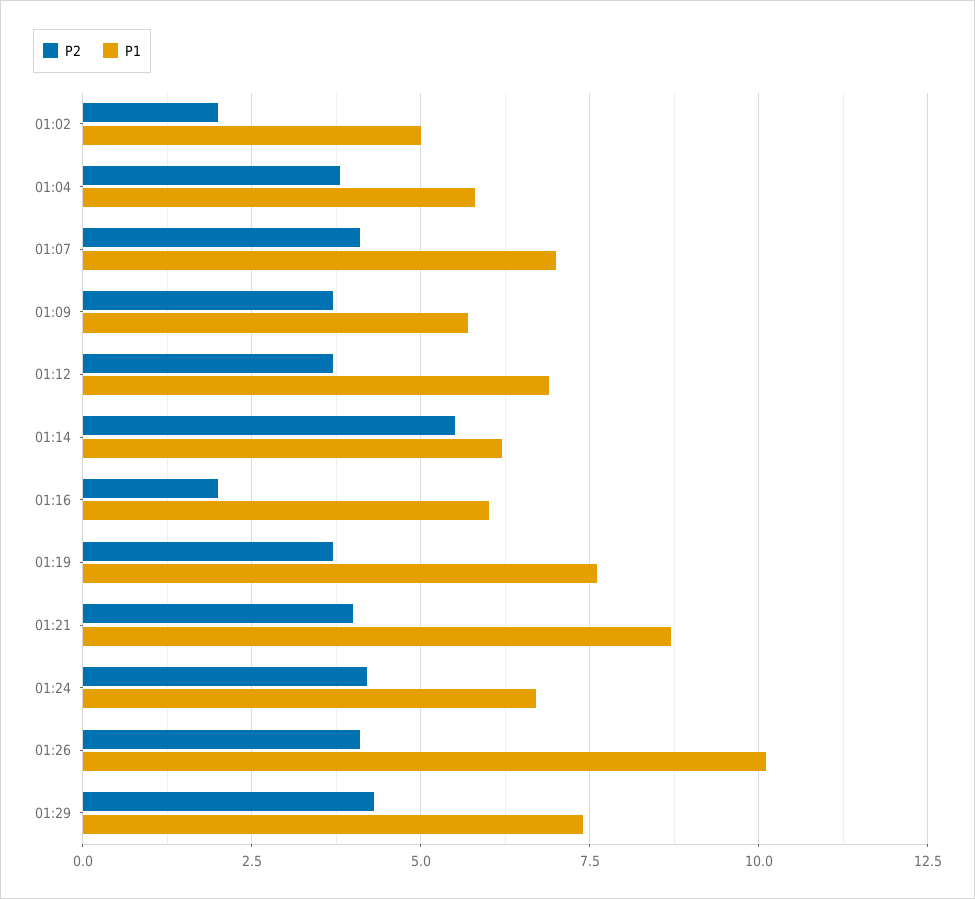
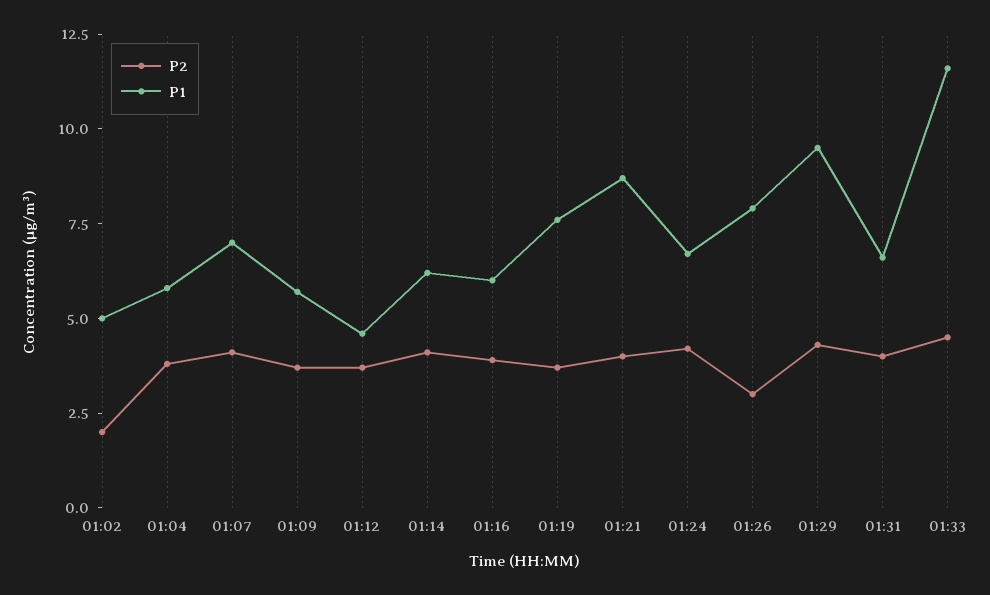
P1, 01:12: 7 -> 4.5
P2, 01:14: 5.5 -> 4
P2, 01:16: 2 -> 4
P2, 01:26: 4 -> 3
P1, 01:26: 10 -> 8
P1, 01:29: 7.5 -> 9.5
P2, 01:31: none -> 4
P1, 01:31: none -> 6.5
P2, 01:33: none -> 4.5
P1, 01:33: none -> 11.5

